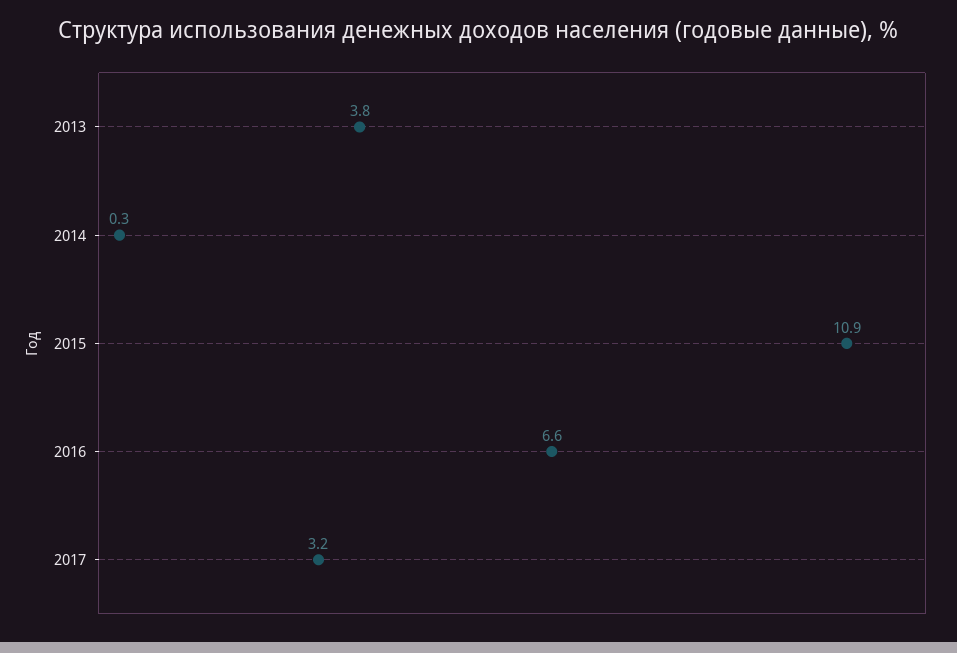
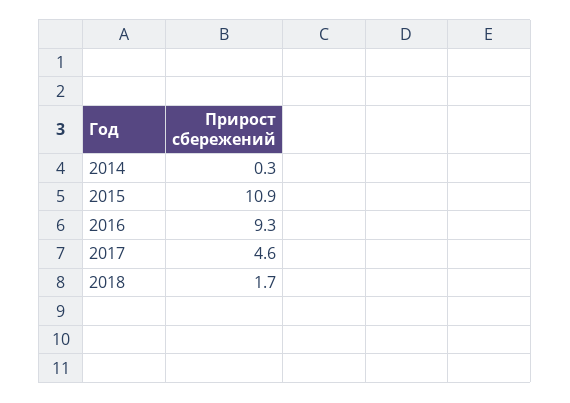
2013: 3.8 -> none
2016: 6.6 -> 9.3
2017: 3.2 -> 4.6
2018: none -> 1.7

